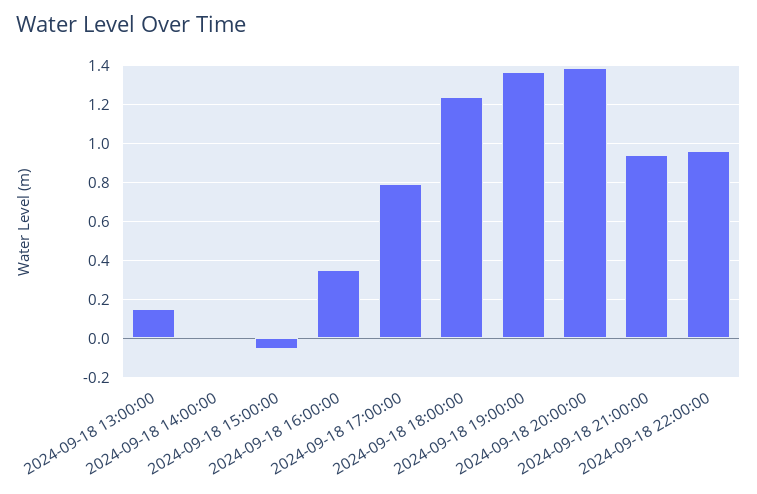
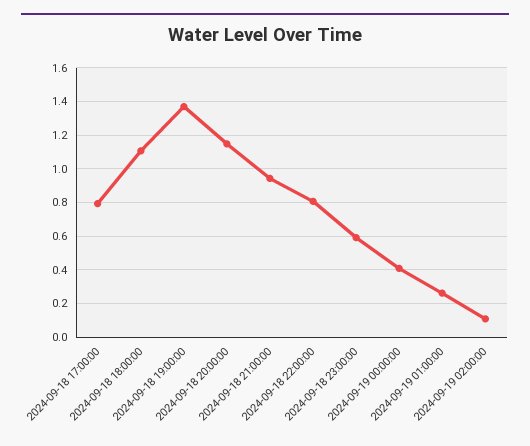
2024-09-18 13:00:00: 0.15 -> none
2024-09-18 14:00:00: 0 -> none
2024-09-18 15:00:00: -0.05 -> none
2024-09-18 16:00:00: 0.35 -> none
2024-09-18 18:00:00: 1.25 -> 1.1
2024-09-18 20:00:00: 1.4 -> 1.15
2024-09-18 22:00:00: 0.95 -> 0.8
2024-09-18 23:00:00: none -> 0.6
2024-09-19 00:00:00: none -> 0.4
2024-09-19 01:00:00: none -> 0.25
2024-09-19 02:00:00: none -> 0.1

